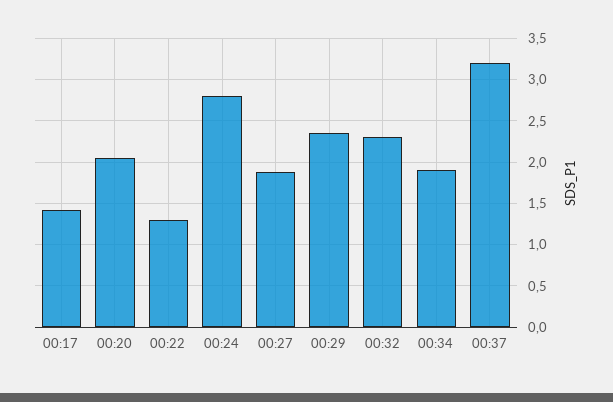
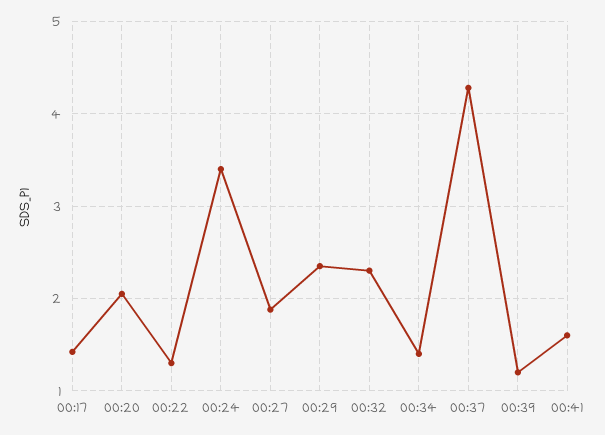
00:24: 2.8 -> 3.4
00:34: 1.9 -> 1.4
00:37: 3.2 -> 4.3
00:39: none -> 1.2
00:41: none -> 1.6

